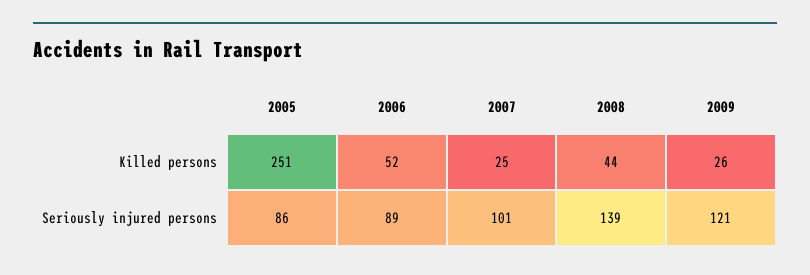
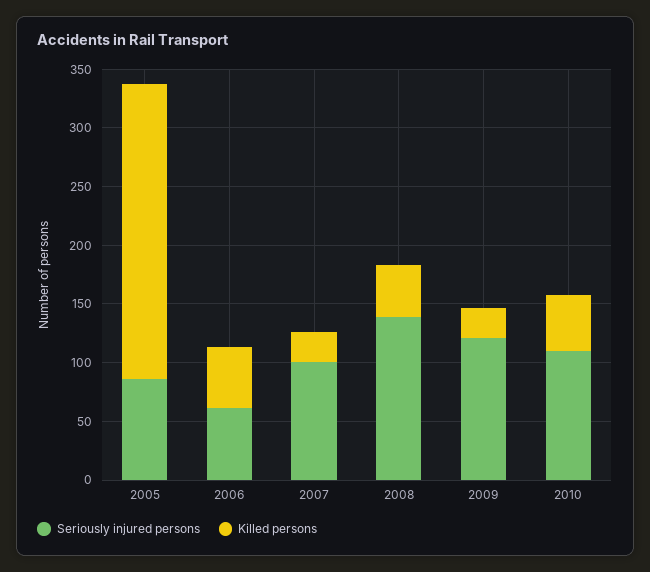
Seriously injured persons, 2006: 89 -> 60
Seriously injured persons, 2010: none -> 110
Killed persons, 2010: none -> 50

